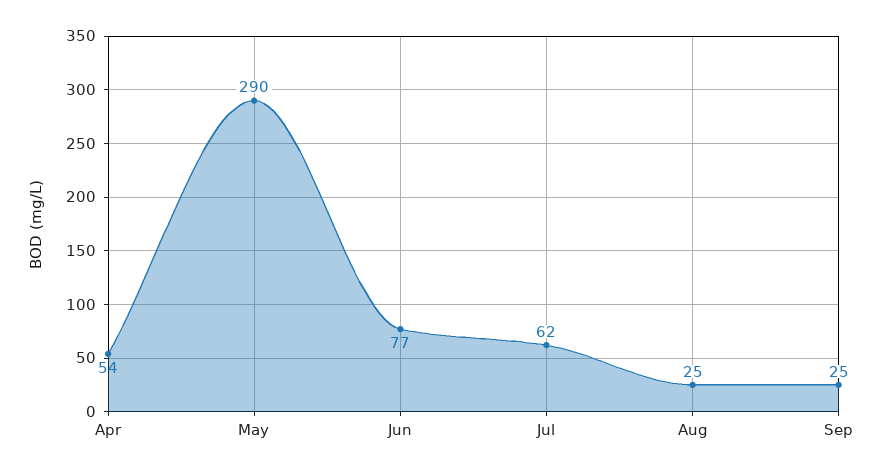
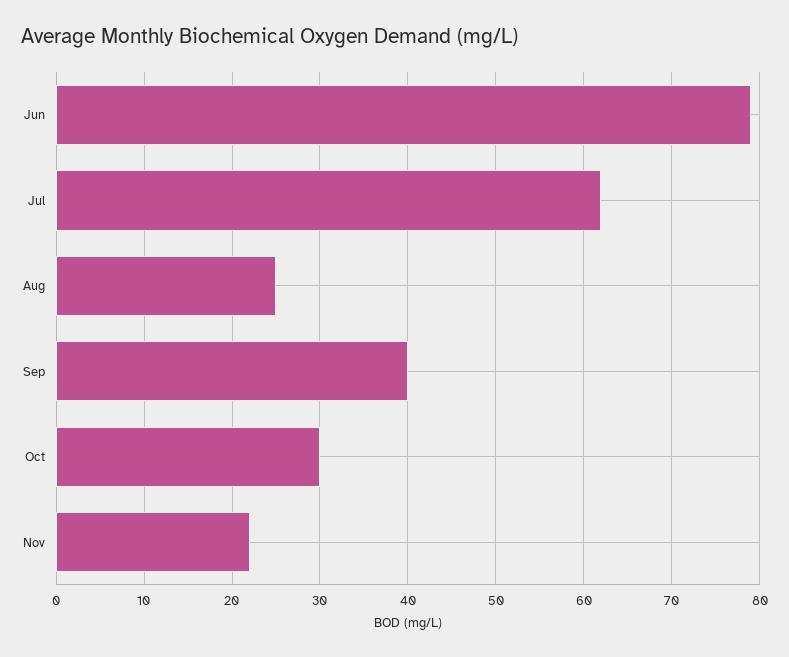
Apr: 54 -> none
May: 290 -> none
Jun: 77 -> 79
Sep: 25 -> 40
Oct: none -> 30
Nov: none -> 22

